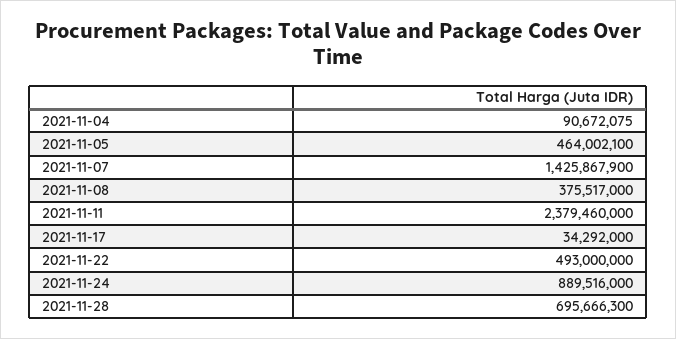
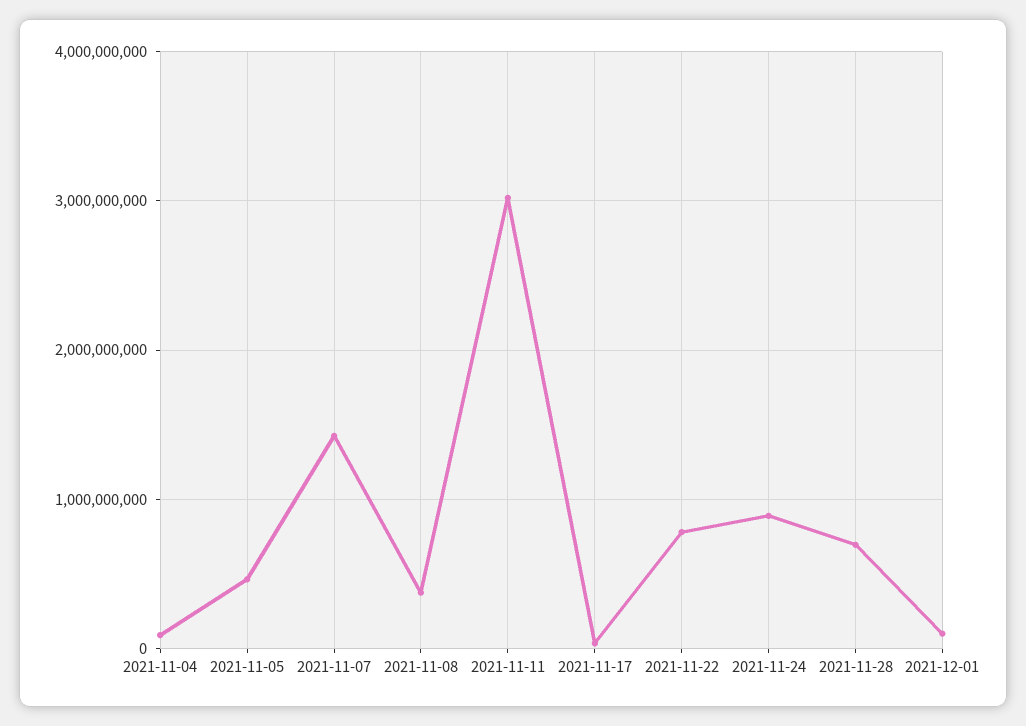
2021-11-11: 2379460000 -> 3000000000
2021-11-22: 493000000 -> 800000000
2021-12-01: none -> 100000000

